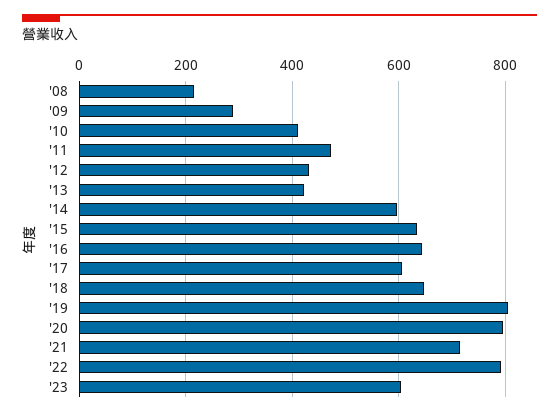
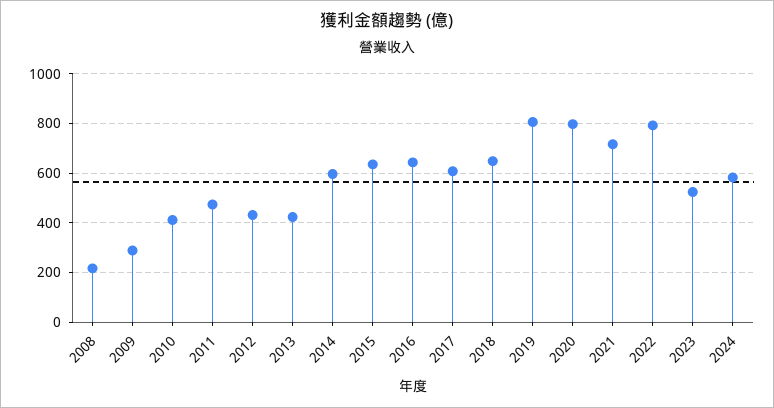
'23: 600 -> 525
2024: none -> 575

